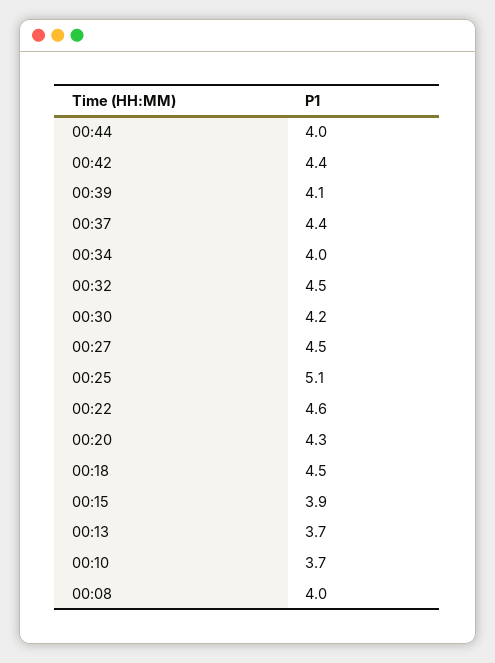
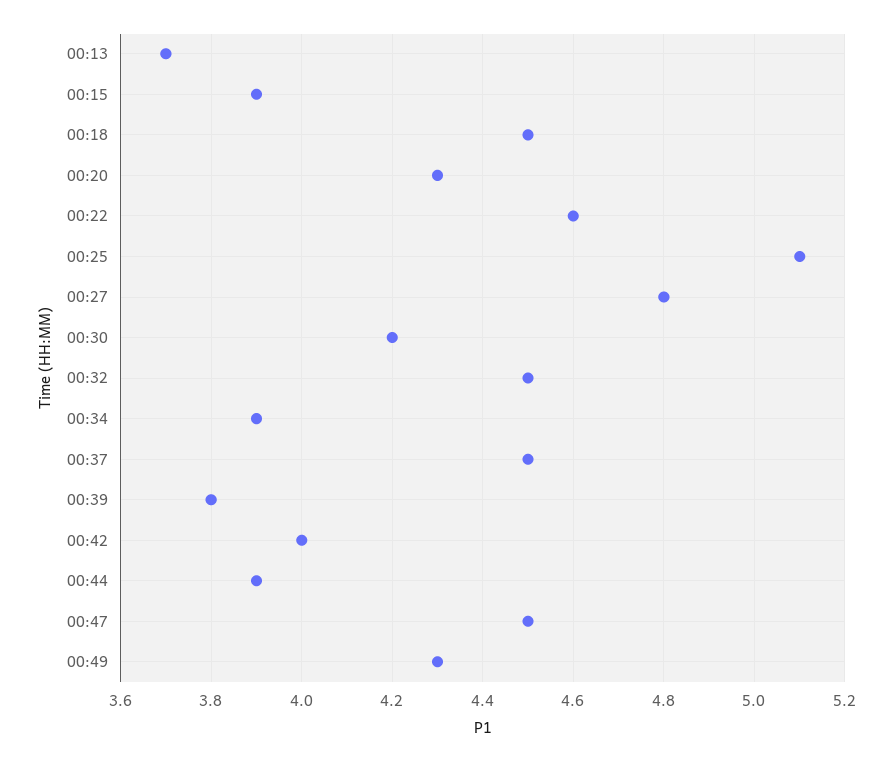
00:44: 4 -> 3.9
00:42: 4.4 -> 4
00:39: 4.1 -> 3.8
00:37: 4.4 -> 4.5
00:34: 4 -> 3.9
00:27: 4.5 -> 4.8
00:10: 3.7 -> none
00:08: 4 -> none
00:47: none -> 4.5
00:49: none -> 4.3

